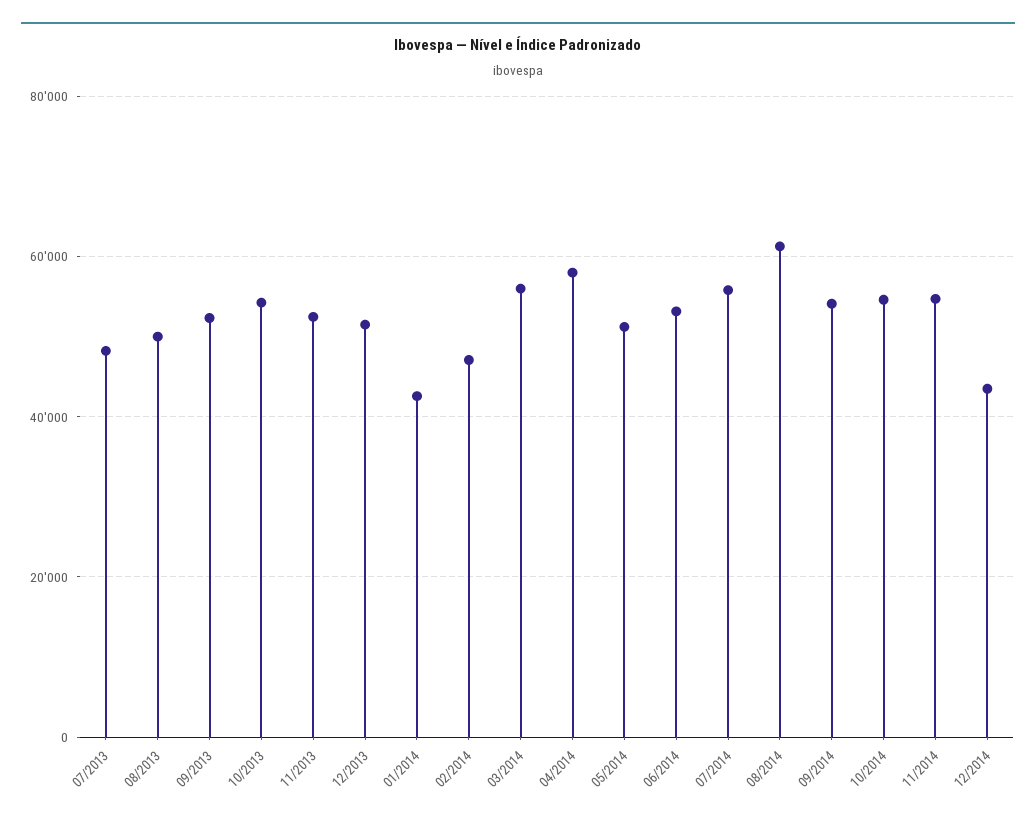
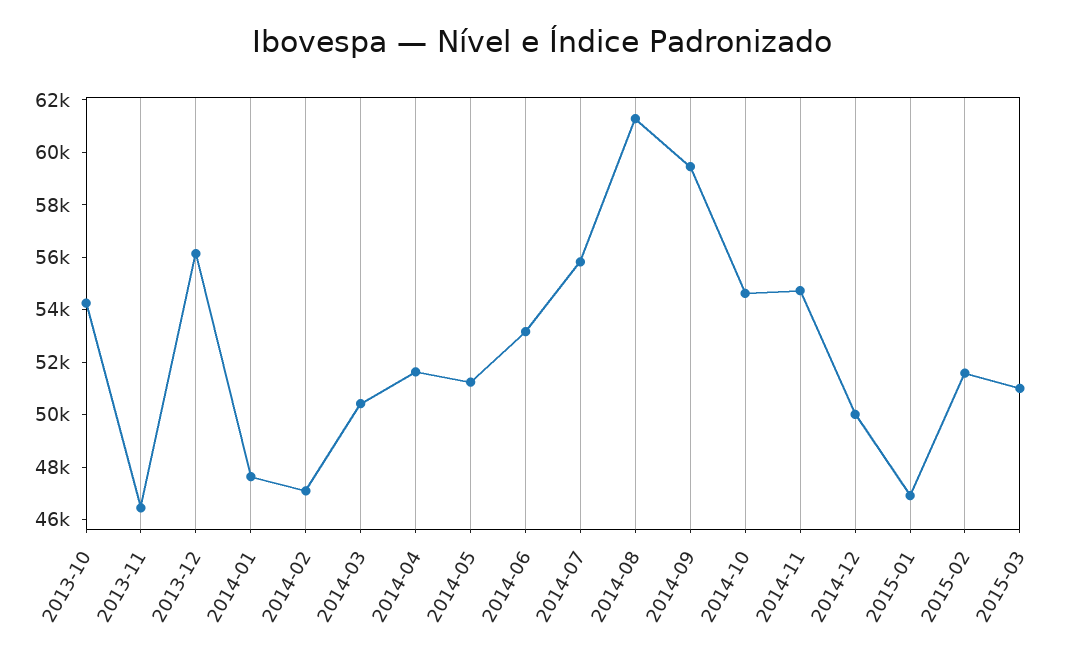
07/2013: 48000 -> none
08/2013: 50000 -> none
09/2013: 52000 -> none
11/2013: 52000 -> 46500
12/2013: 52000 -> 56000
01/2014: 42000 -> 47500
03/2014: 56000 -> 50500
04/2014: 58000 -> 51500
09/2014: 54000 -> 59500
12/2014: 44000 -> 50000
2015-01: none -> 47000
2015-02: none -> 51500
2015-03: none -> 51000

